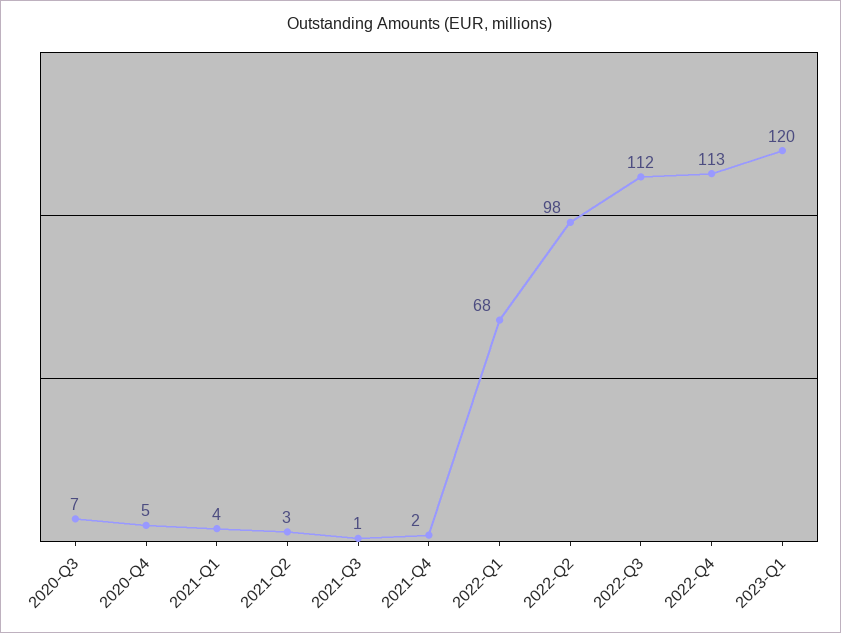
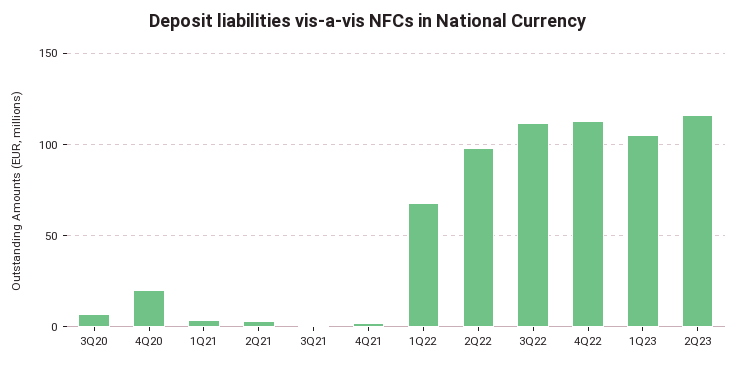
2020-Q4: 5 -> 20
2023-Q1: 120 -> 105
2Q23: none -> 115

